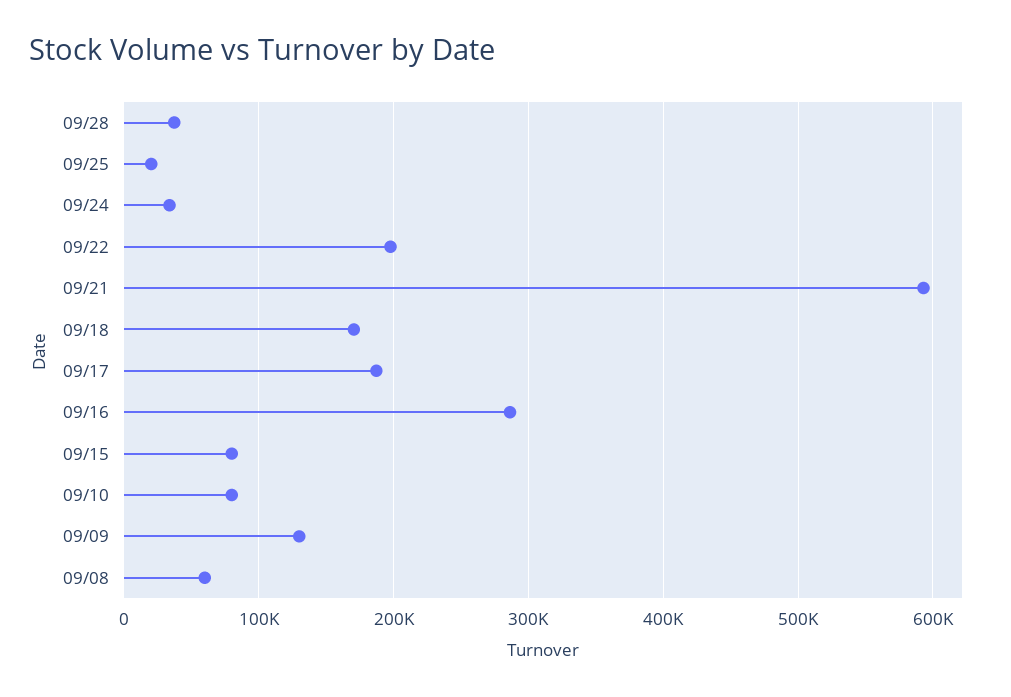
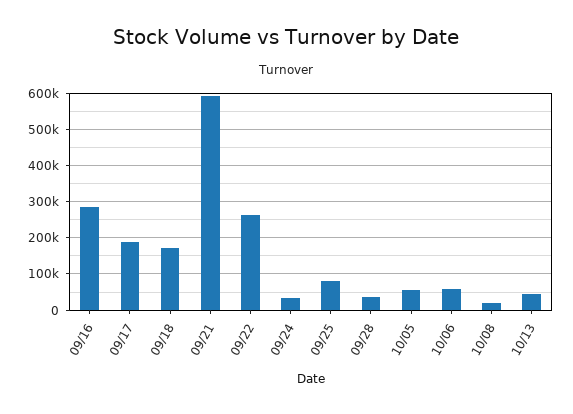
09/25: 20000 -> 80000
09/22: 200000 -> 260000
09/15: 80000 -> none
09/10: 80000 -> none
09/09: 130000 -> none
09/08: 60000 -> none
10/05: none -> 60000
10/06: none -> 60000
10/08: none -> 20000
10/13: none -> 40000

